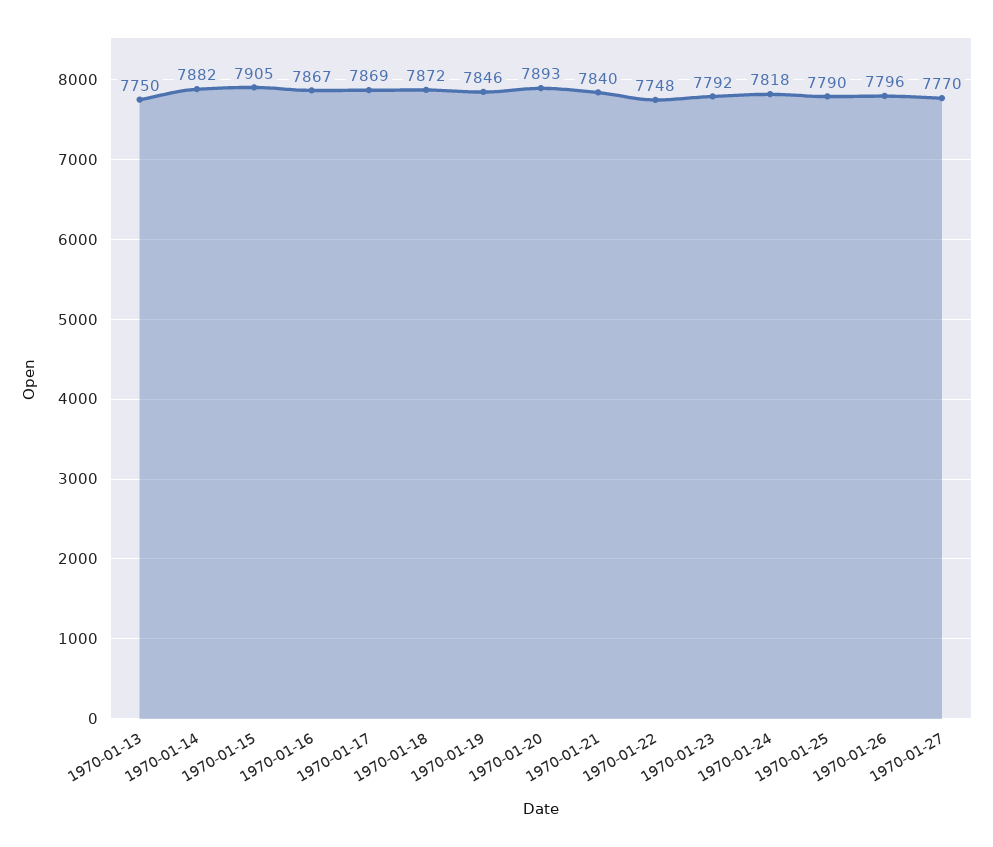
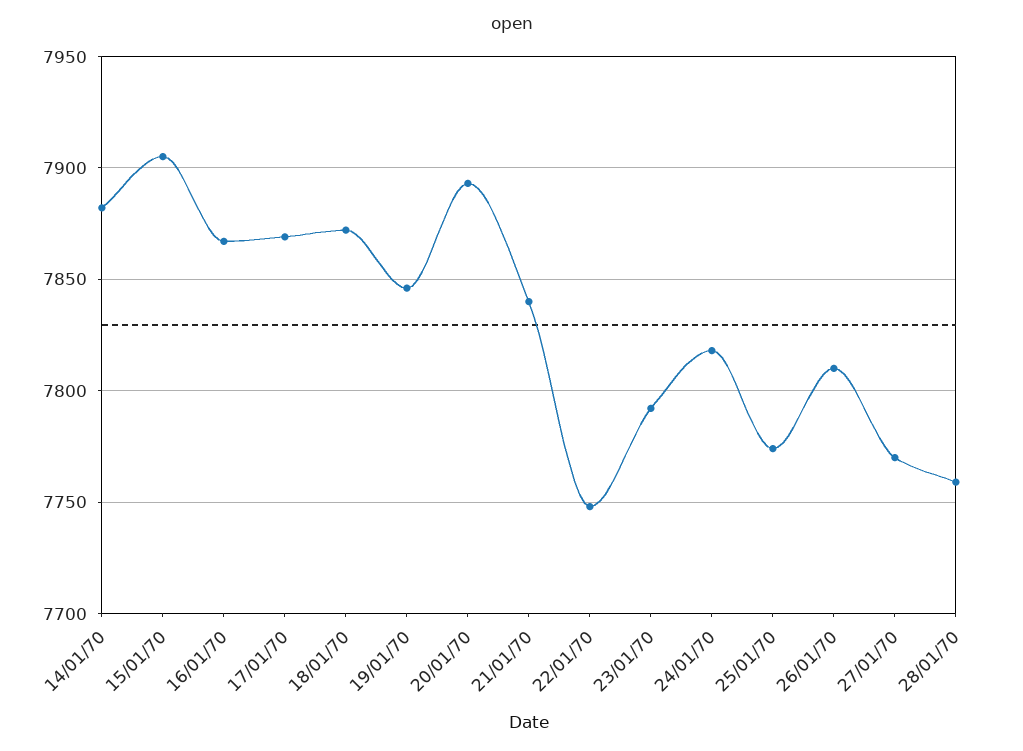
1970-01-13: 7750 -> none
1970-01-25: 7790 -> 7775
1970-01-26: 7796 -> 7810
28/01/70: none -> 7760

